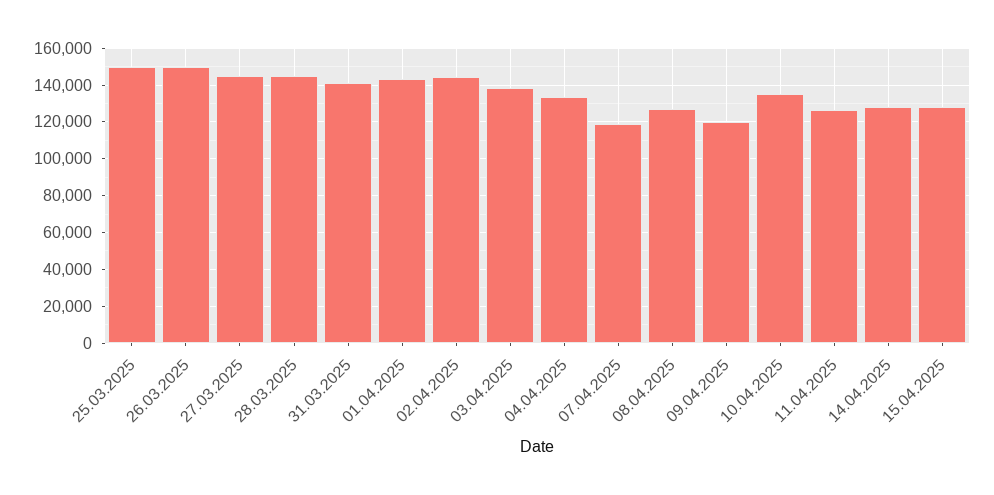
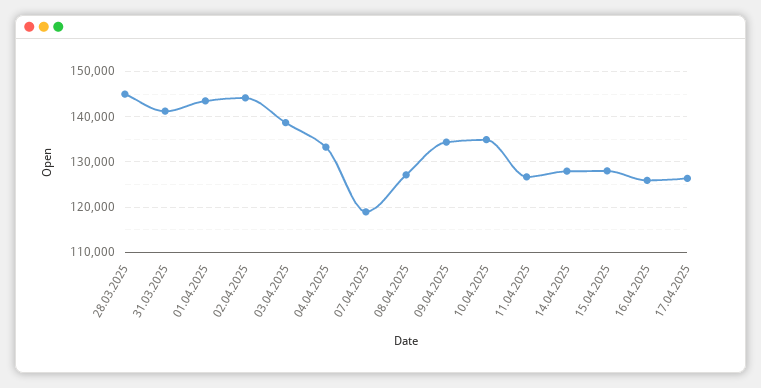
25.03.2025: 150000 -> none
26.03.2025: 150000 -> none
27.03.2025: 145000 -> none
09.04.2025: 120000 -> 134000
16.04.2025: none -> 126000
17.04.2025: none -> 126000

